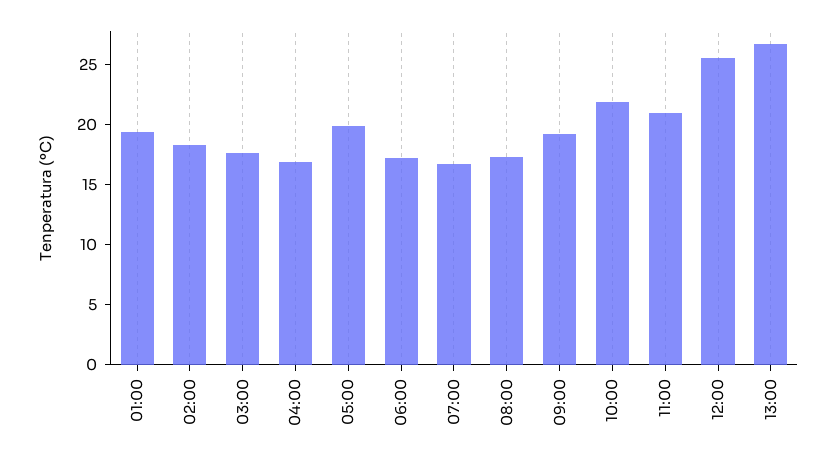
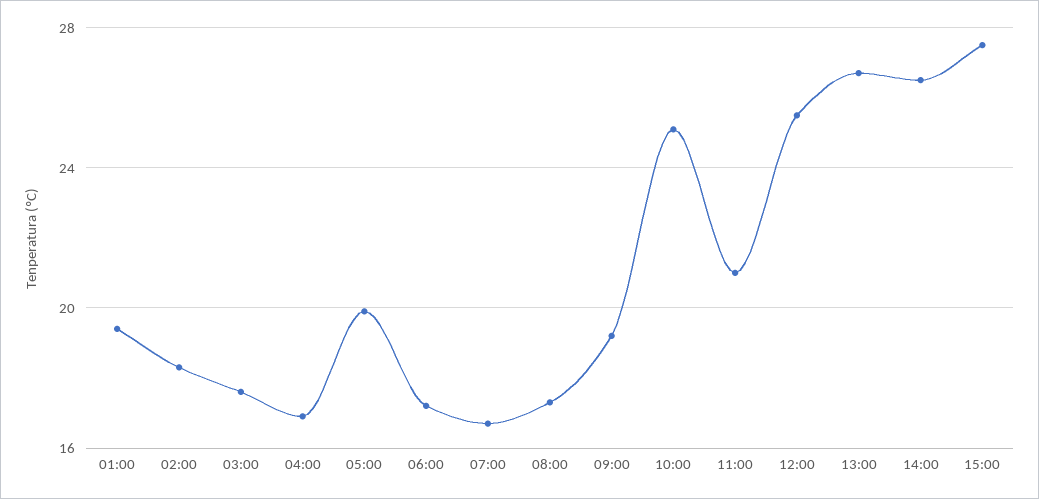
10:00: 22 -> 25
14:00: none -> 26.5
15:00: none -> 27.5

